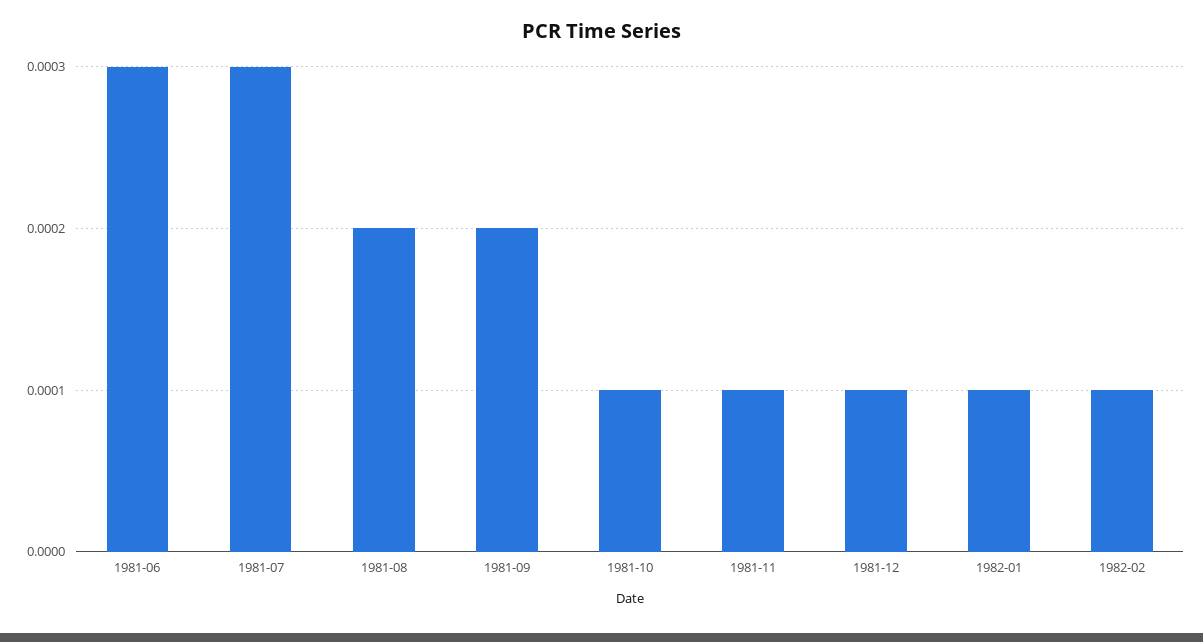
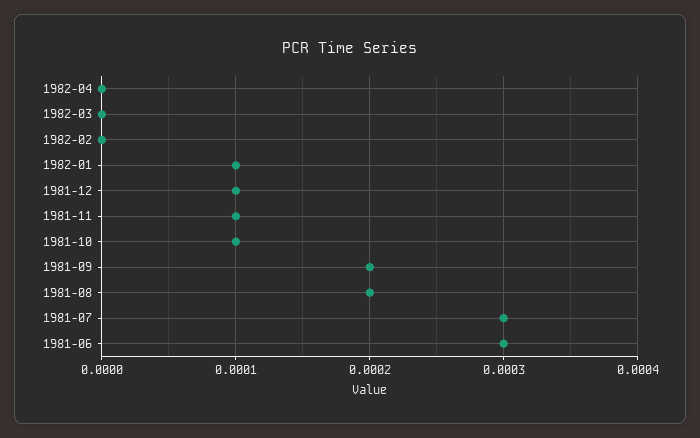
1982-02: 0.0001 -> 0
1982-04: none -> 0
1982-03: none -> 0

